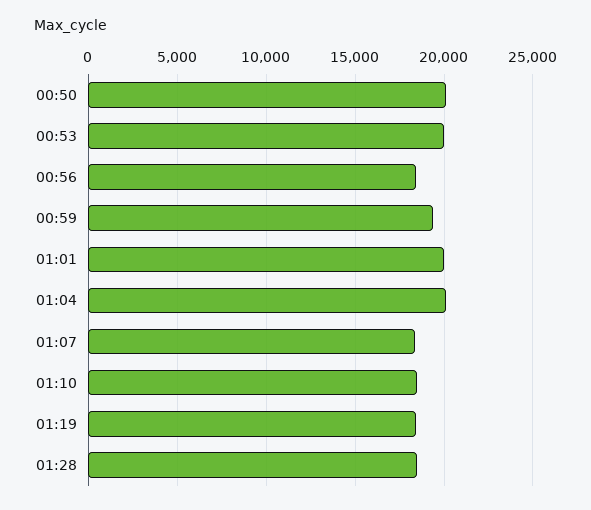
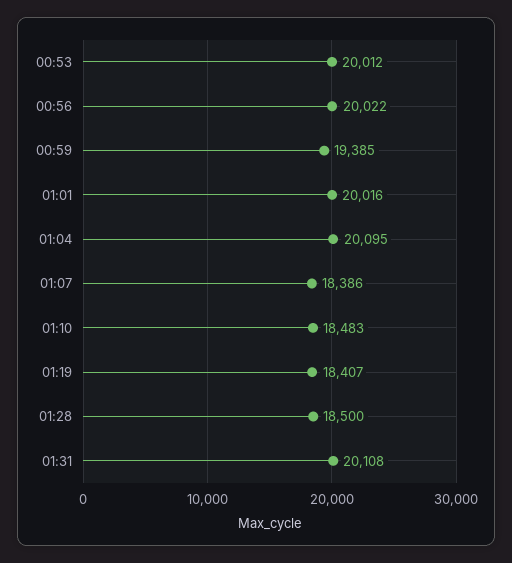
00:50: 20000 -> none
00:56: 18500 -> 20022
01:31: none -> 20108

